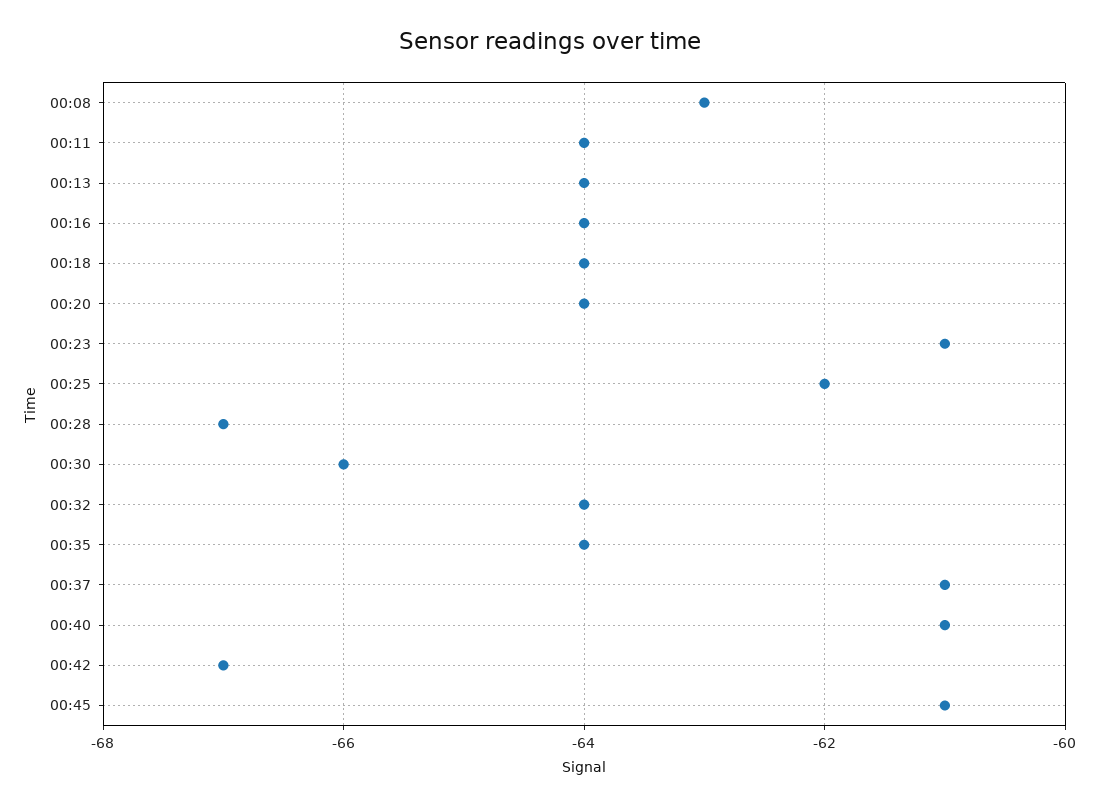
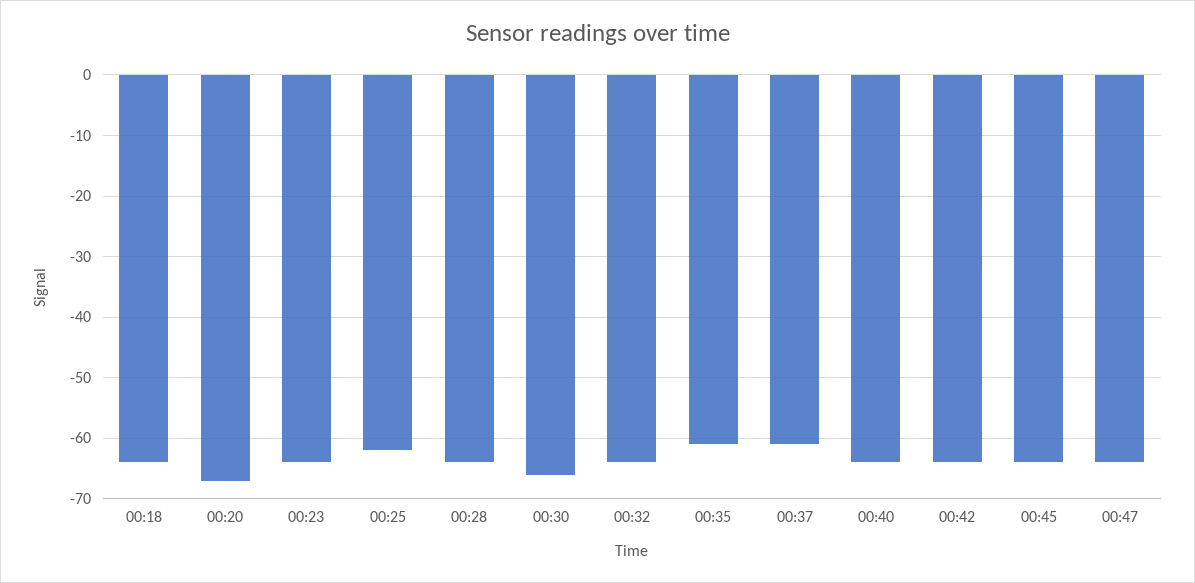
00:08: -63 -> none
00:11: -64 -> none
00:13: -64 -> none
00:16: -64 -> none
00:20: -64 -> -67
00:23: -61 -> -64
00:28: -67 -> -64
00:35: -64 -> -61
00:40: -61 -> -64
00:42: -67 -> -64
00:45: -61 -> -64
00:47: none -> -64

